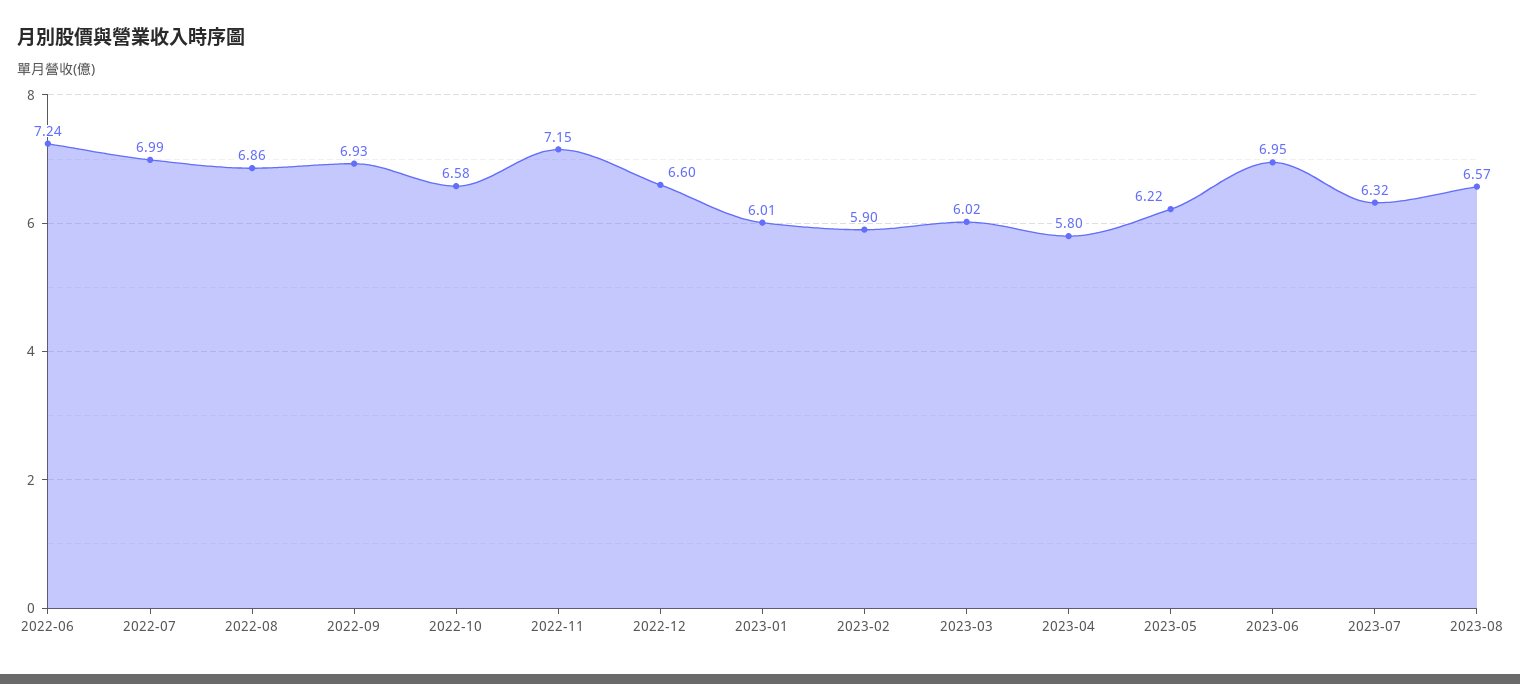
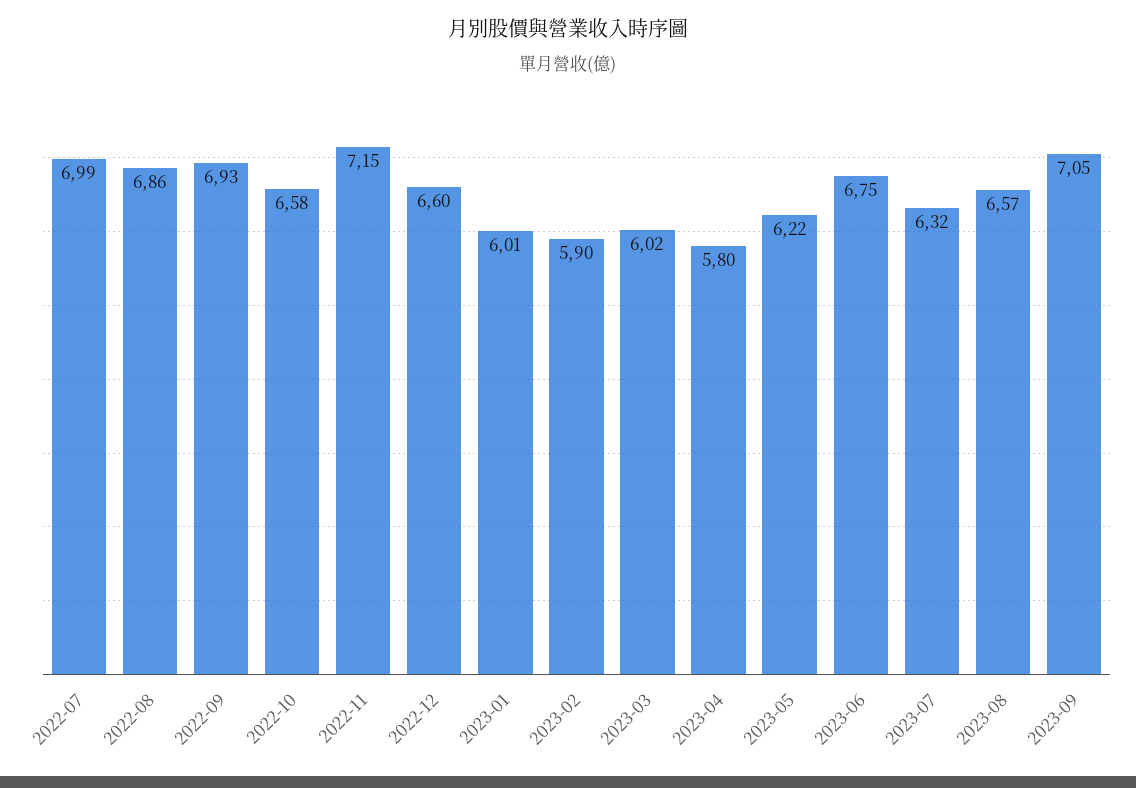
2022-06: 7.24 -> none
2023-06: 6.95 -> 6.75
2023-09: none -> 7.05

